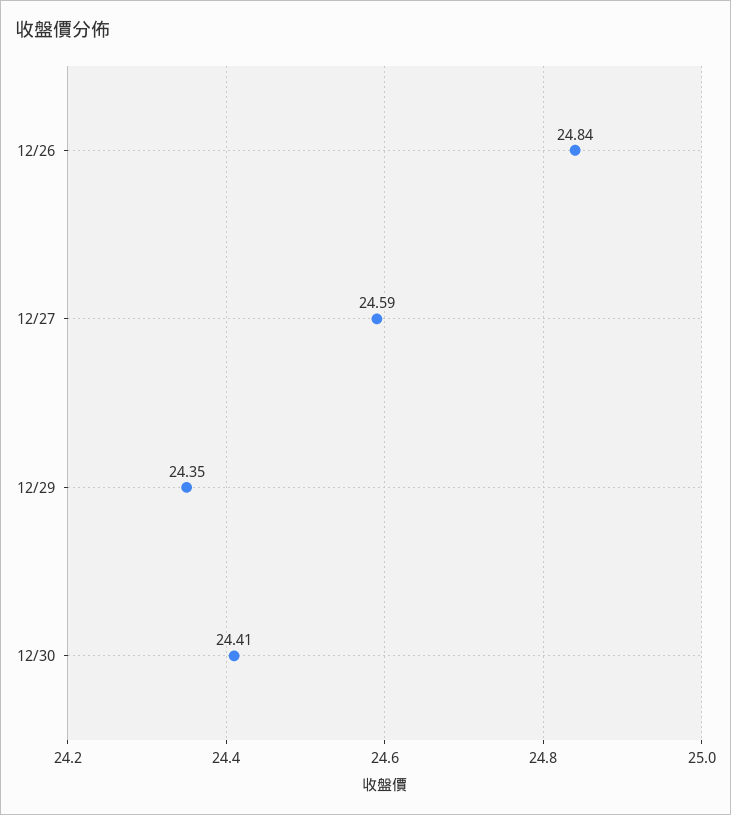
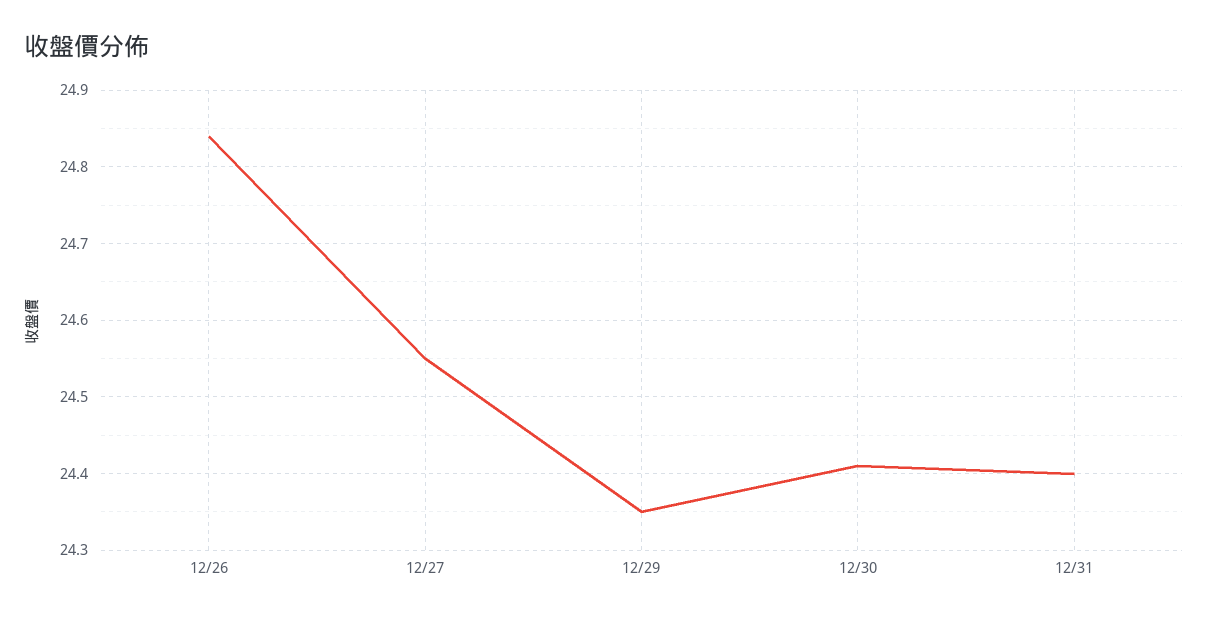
12/27: 24.59 -> 24.55
12/31: none -> 24.4

